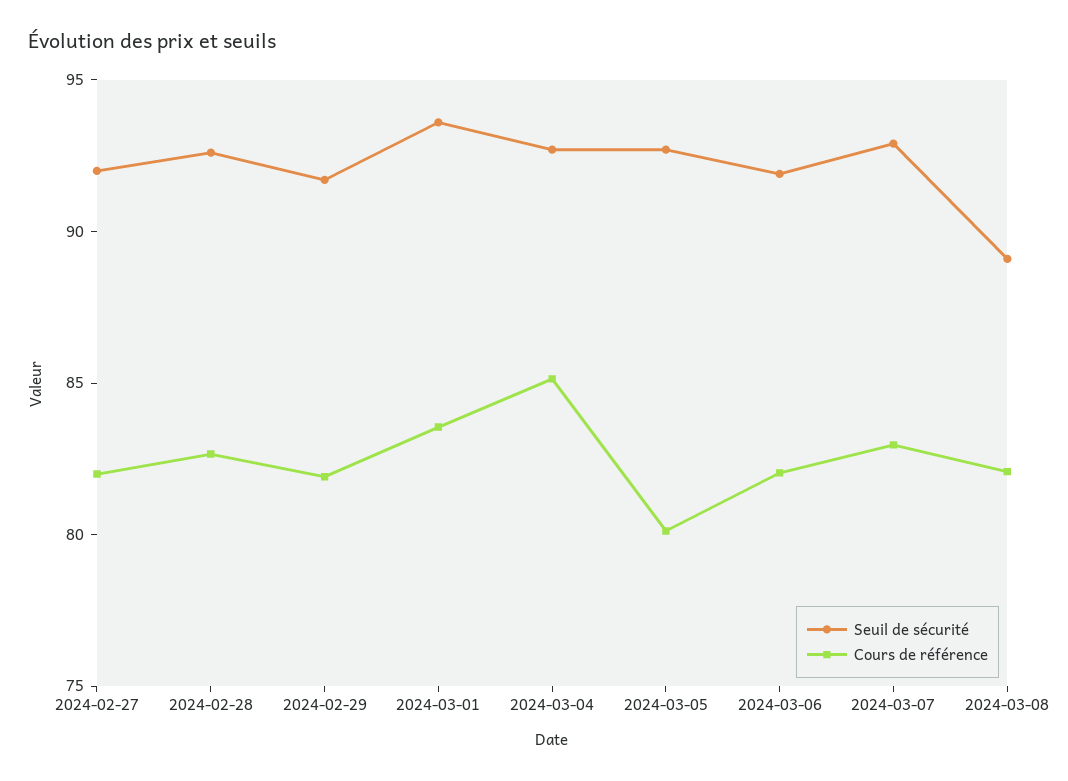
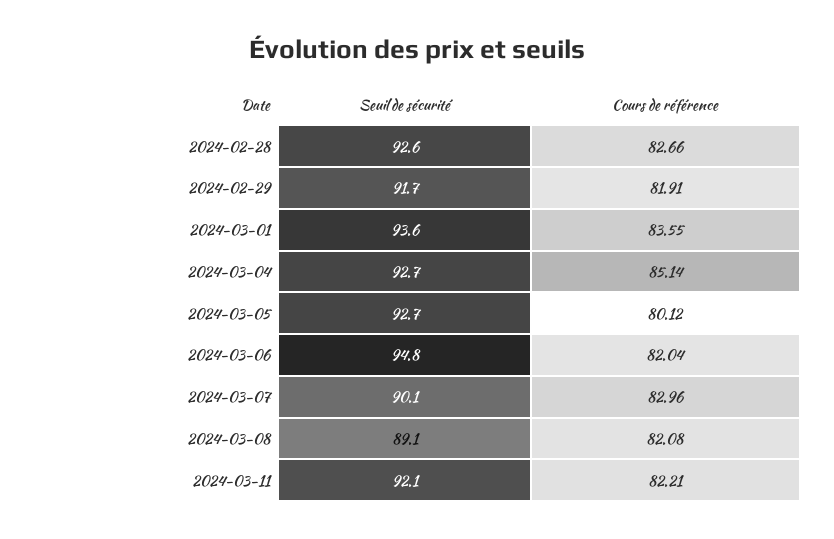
Seuil de sécurité, 2024-02-27: 92 -> none
Cours de référence, 2024-02-27: 82 -> none
Seuil de sécurité, 2024-03-06: 92 -> 94.8
Seuil de sécurité, 2024-03-07: 93 -> 90.1
Seuil de sécurité, 2024-03-11: none -> 92.1
Cours de référence, 2024-03-11: none -> 82.21

